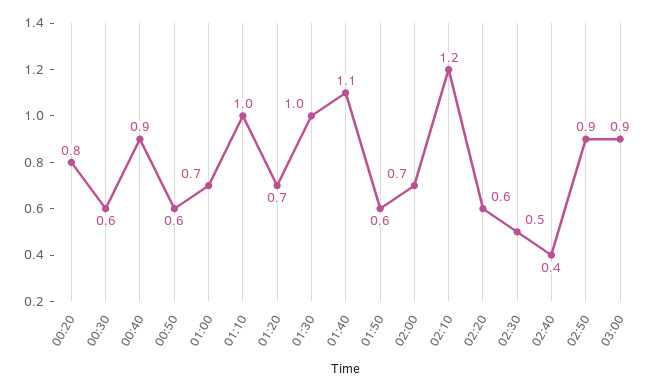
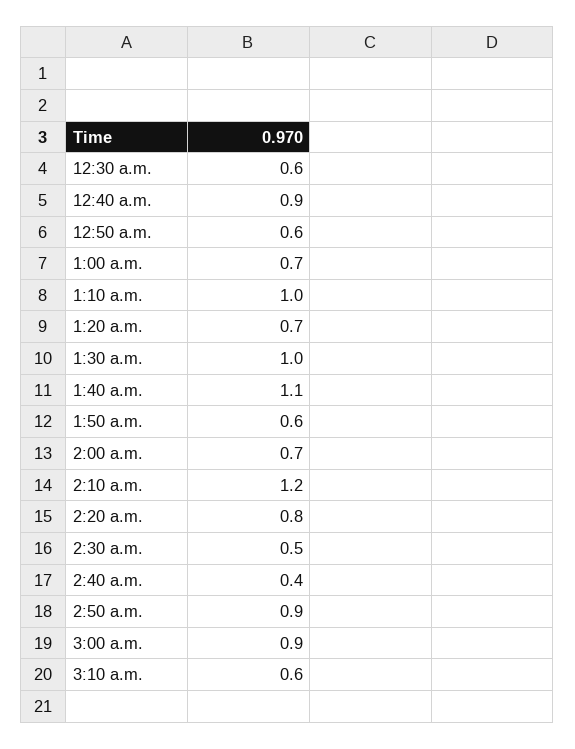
00:20: 0.8 -> none
02:20: 0.6 -> 0.8
3:10 a.m.: none -> 0.6

